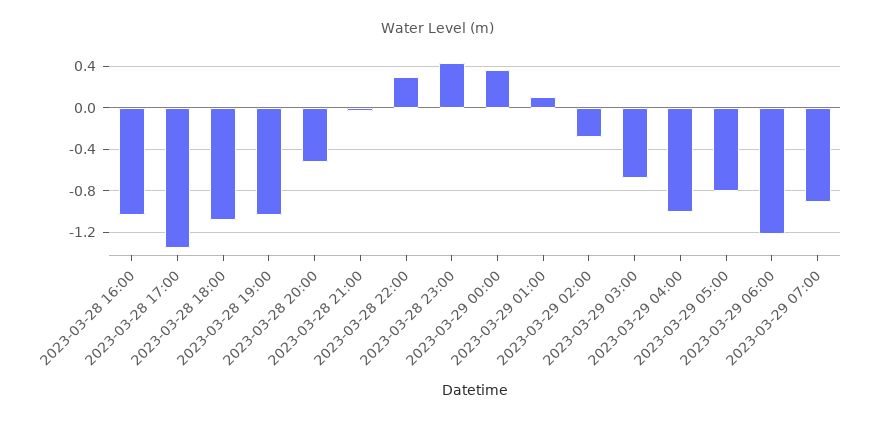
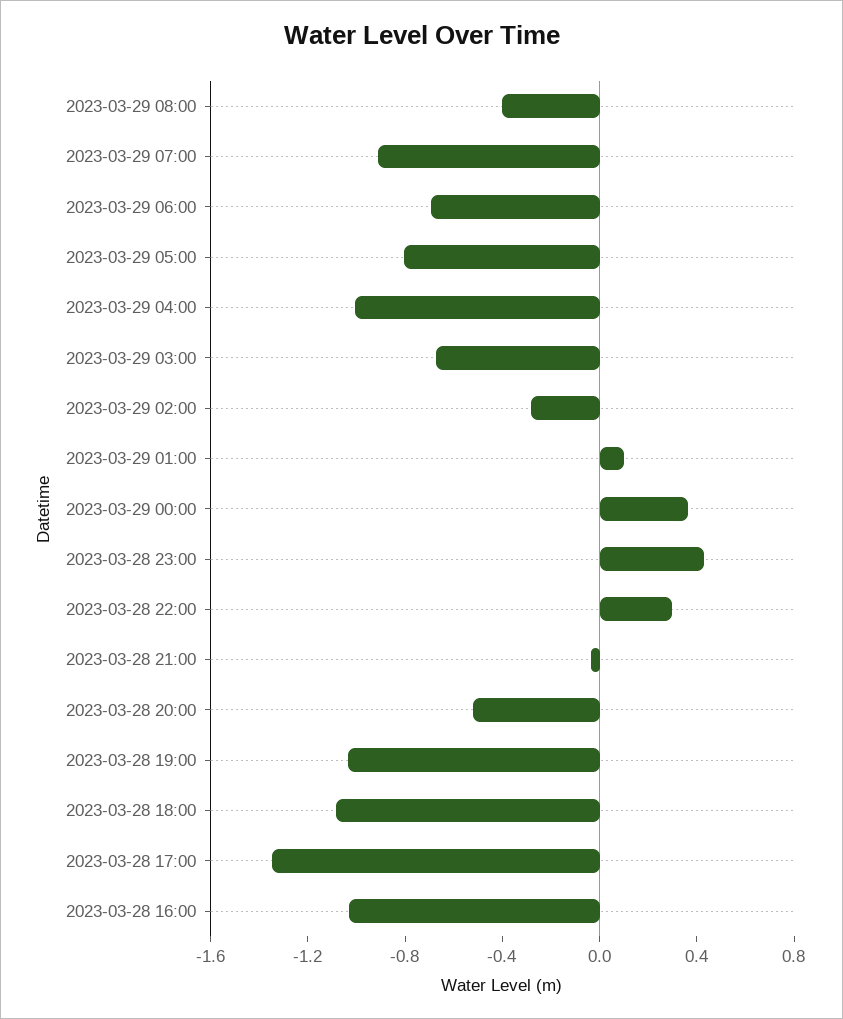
2023-03-29 06:00: -1.2 -> -0.7
2023-03-29 08:00: none -> -0.4

